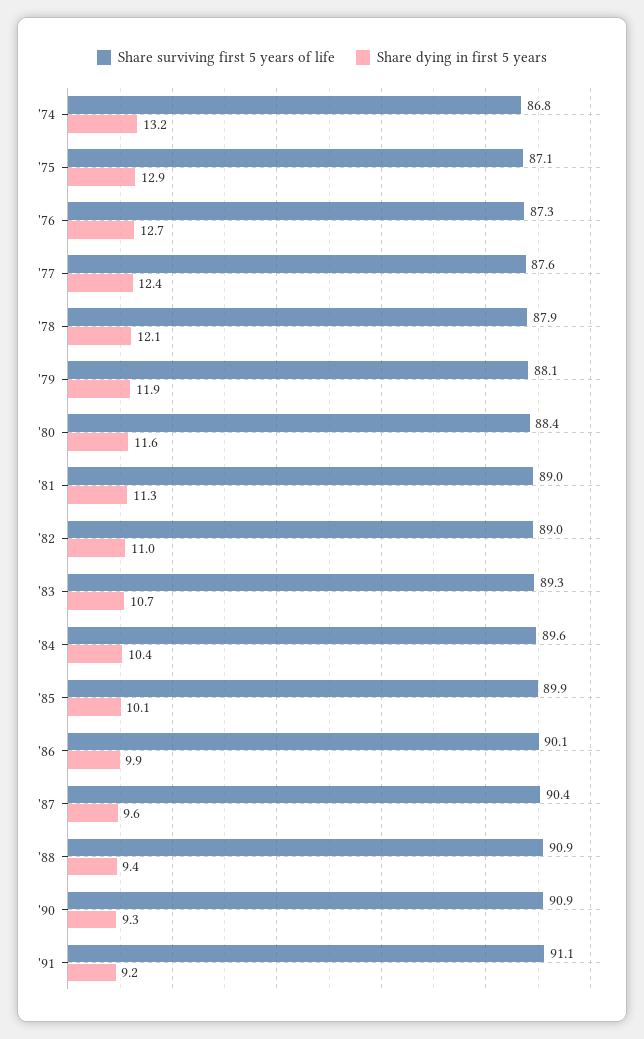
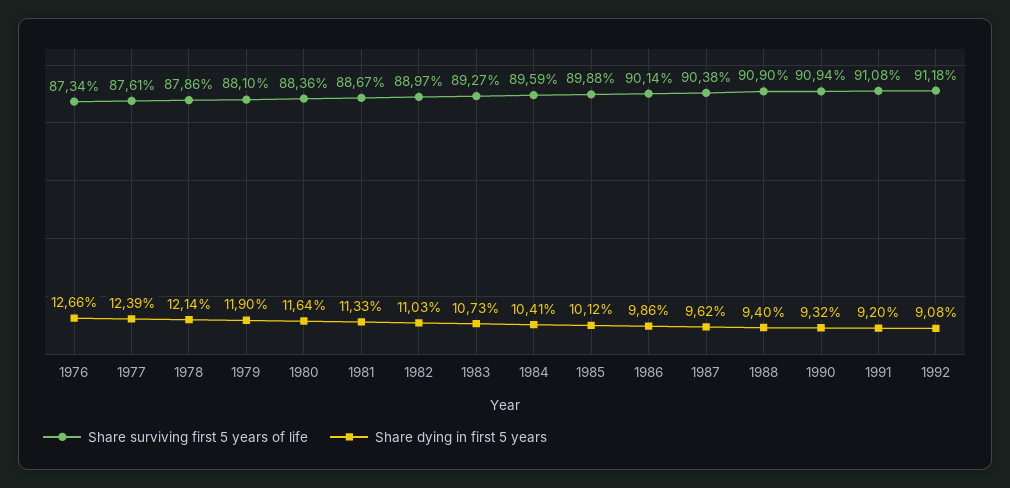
Share surviving first 5 years of life, '74: 86.8 -> none
Share dying in first 5 years, '74: 13.2 -> none
Share surviving first 5 years of life, '75: 87.1 -> none
Share dying in first 5 years, '75: 12.9 -> none
Share surviving first 5 years of life, '81: 89 -> 88.67
Share surviving first 5 years of life, 1992: none -> 91.18
Share dying in first 5 years, 1992: none -> 9.08

